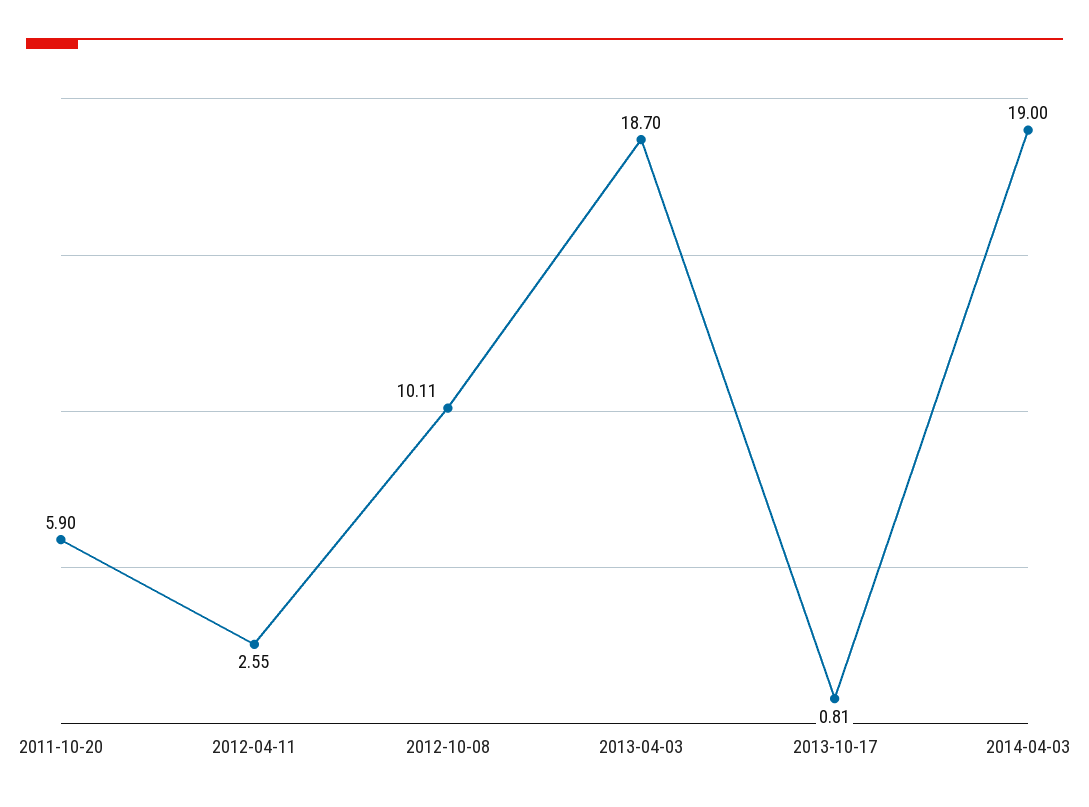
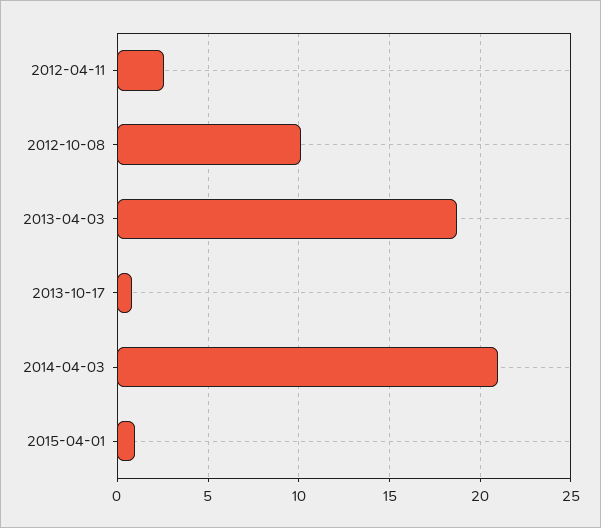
2011-10-20: 5.9 -> none
2014-04-03: 19 -> 21
2015-04-01: none -> 1

